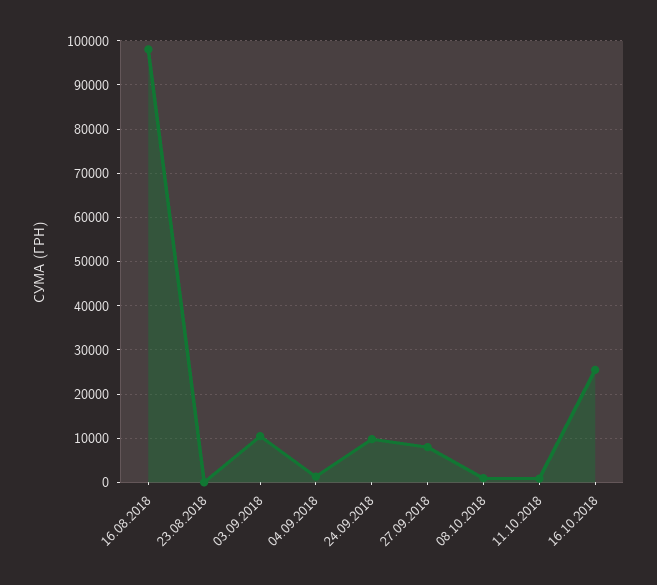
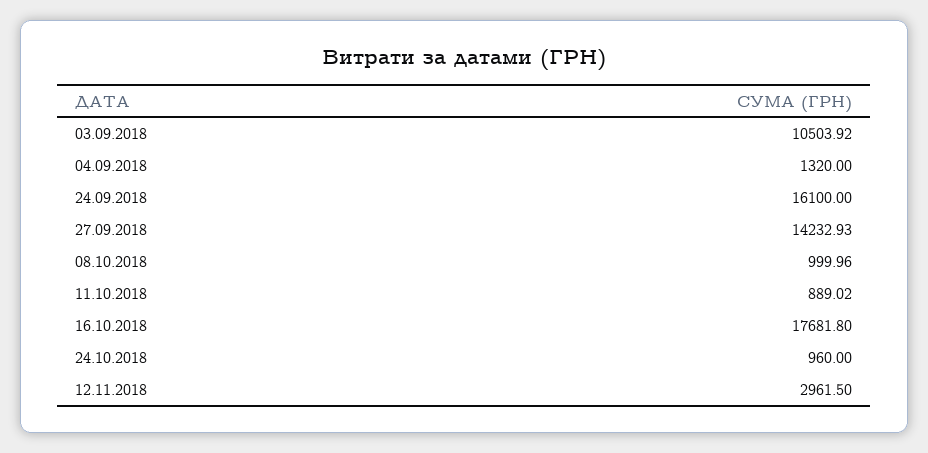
16.08.2018: 98000 -> none
23.08.2018: 0 -> none
24.09.2018: 10000 -> 16100
27.09.2018: 8000 -> 14232.93
16.10.2018: 26000 -> 17681.8
24.10.2018: none -> 960
12.11.2018: none -> 2961.5

